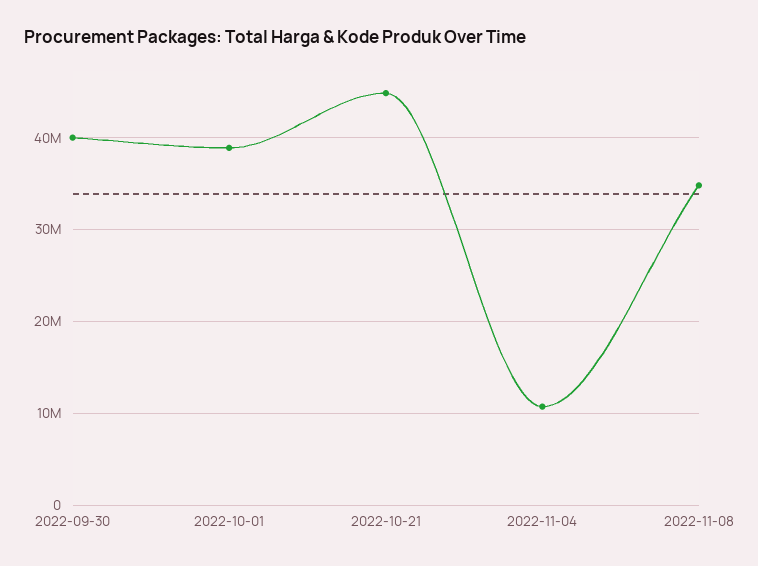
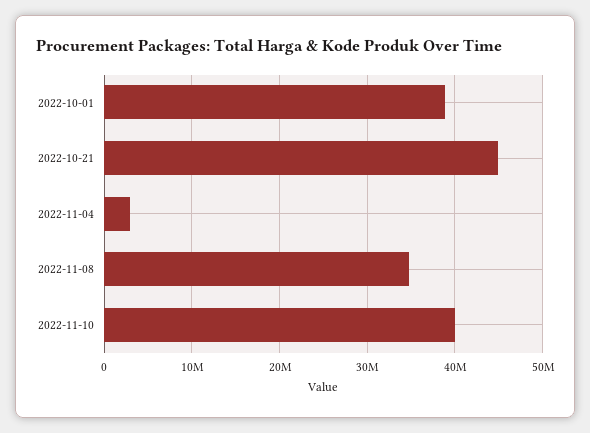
2022-09-30: 40000000 -> none
2022-11-04: 11000000 -> 3000000
2022-11-10: none -> 40000000

